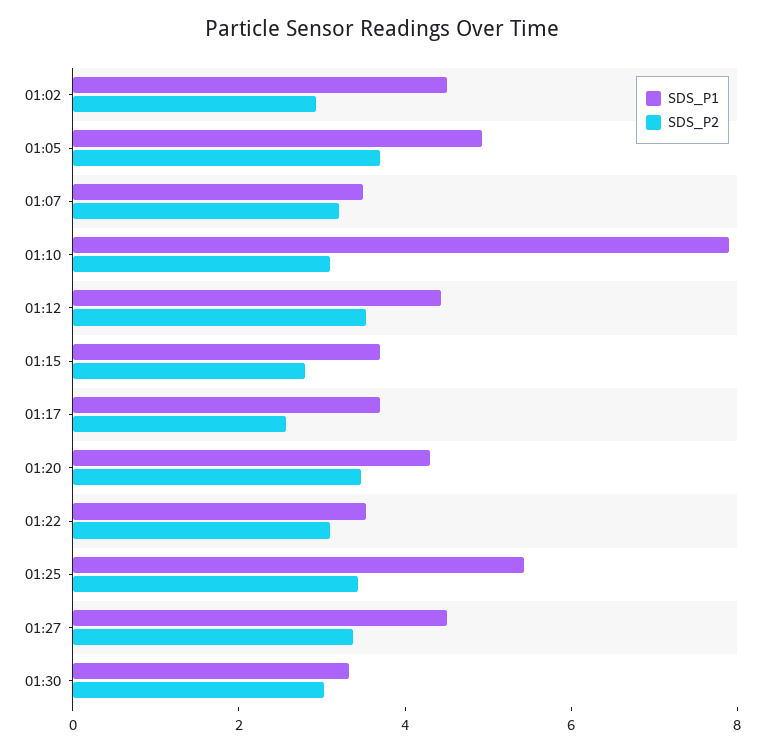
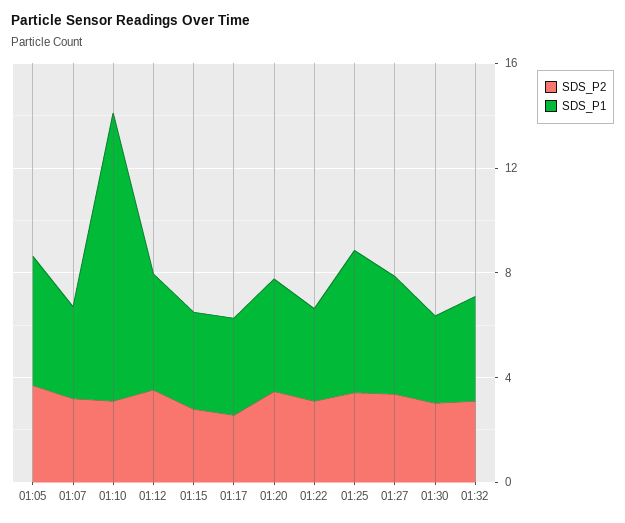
SDS_P1, 01:02: 4.5 -> none
SDS_P2, 01:02: 3 -> none
SDS_P1, 01:10: 8 -> 11
SDS_P2, 01:32: none -> 3
SDS_P1, 01:32: none -> 4

